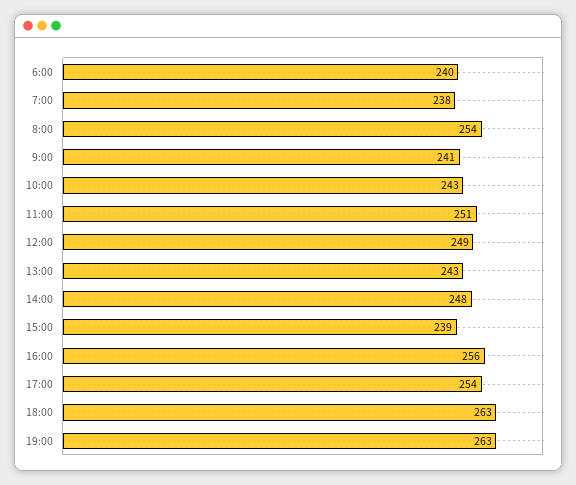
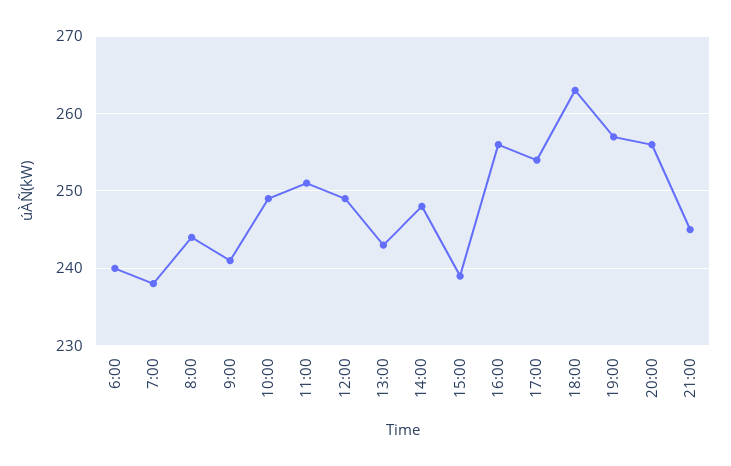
8:00: 254 -> 244
10:00: 243 -> 249
19:00: 263 -> 257
20:00: none -> 256
21:00: none -> 245

